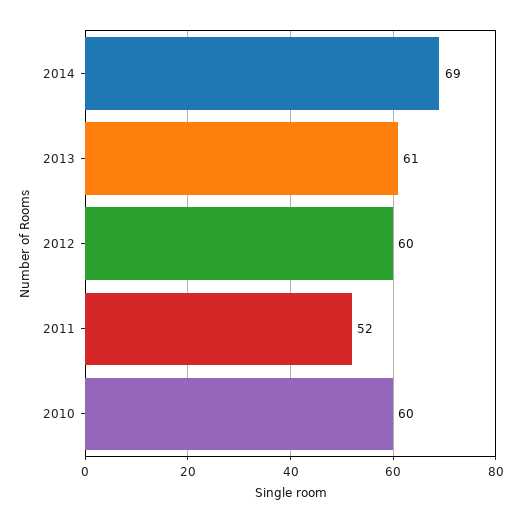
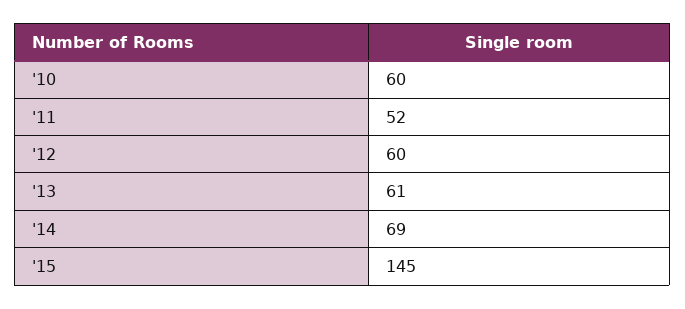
'15: none -> 145

